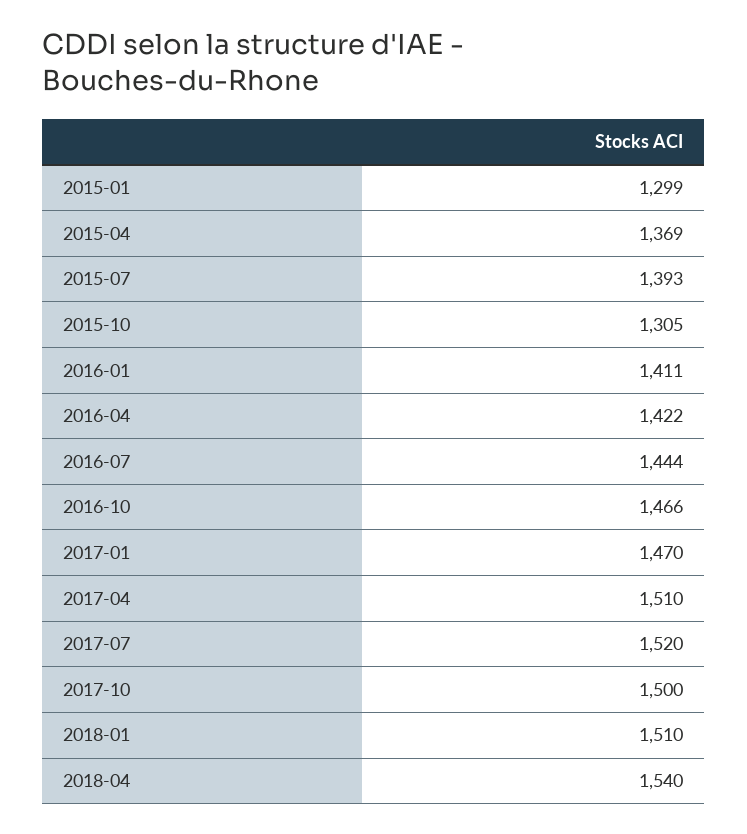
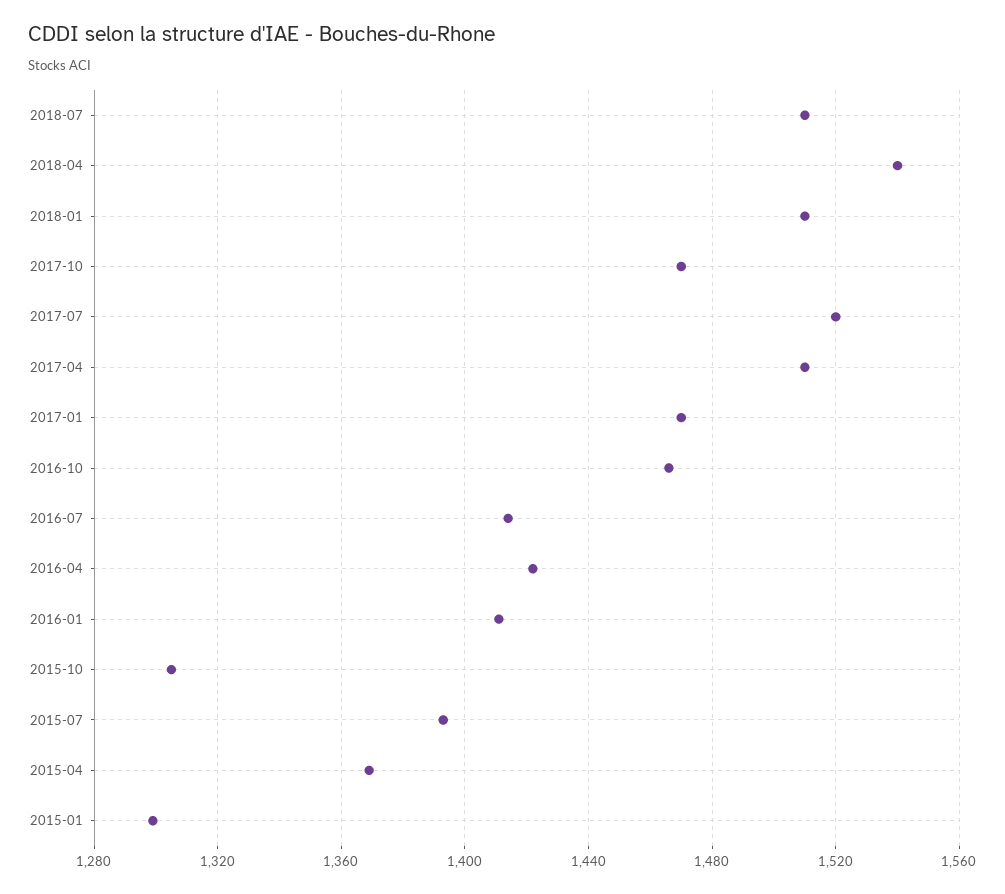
2016-07: 1444 -> 1415
2017-10: 1500 -> 1470
2018-07: none -> 1510

